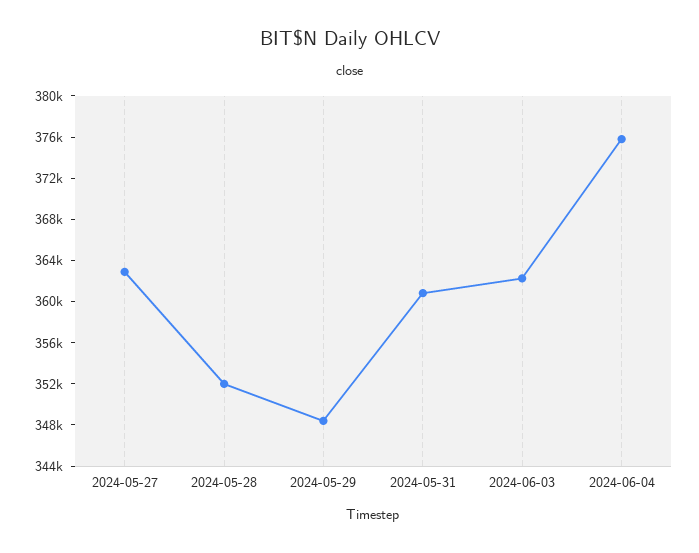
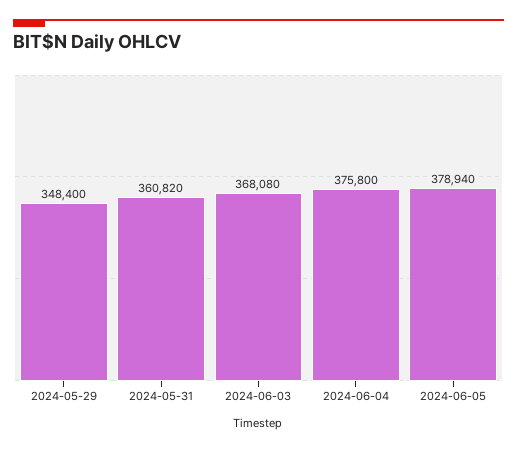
2024-05-27: 363000 -> none
2024-05-28: 352000 -> none
2024-06-03: 362000 -> 368080
2024-06-05: none -> 378940

